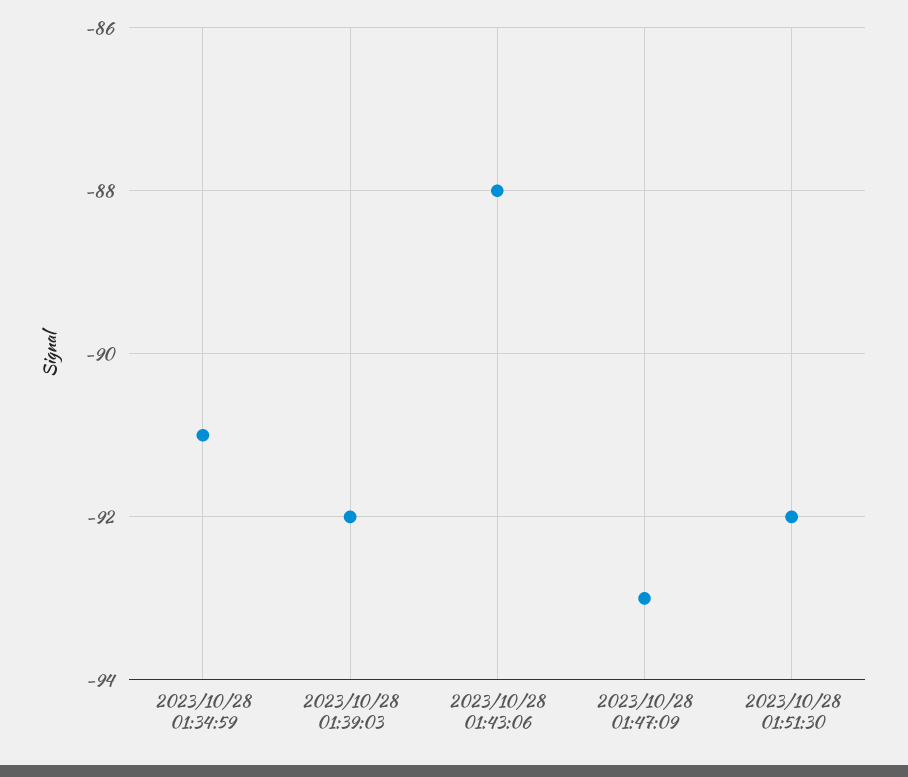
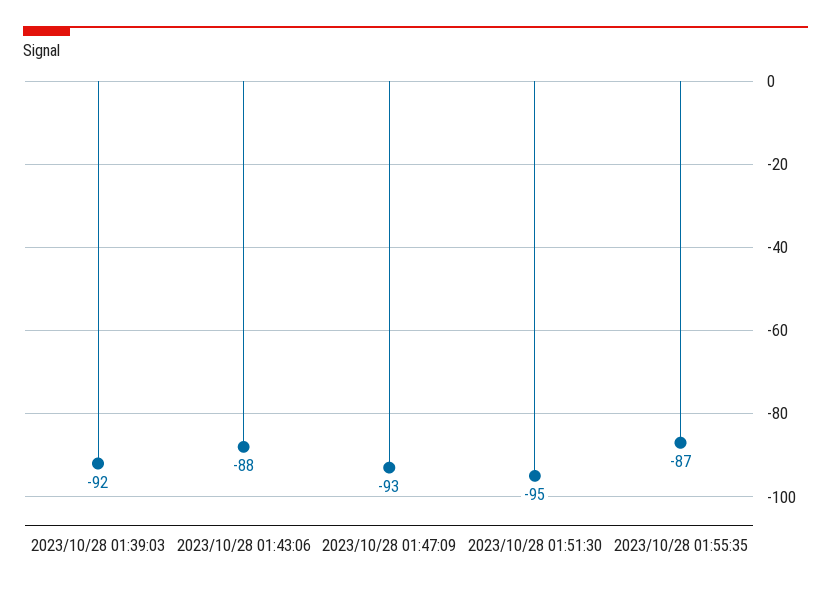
2023/10/28 01:34:59: -91 -> none
2023/10/28 01:51:30: -92 -> -95
2023/10/28 01:55:35: none -> -87

